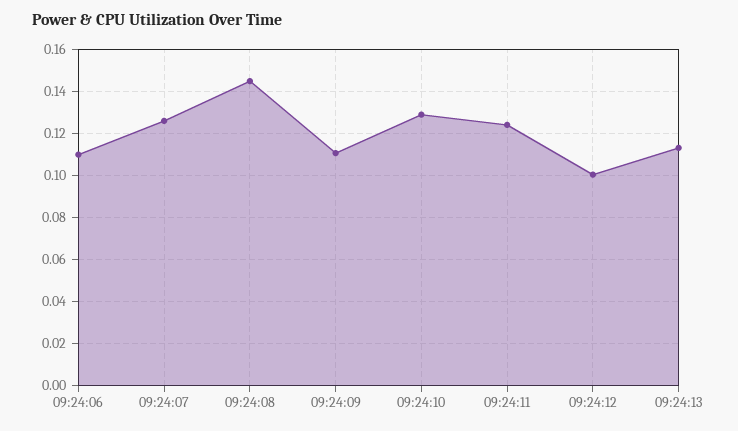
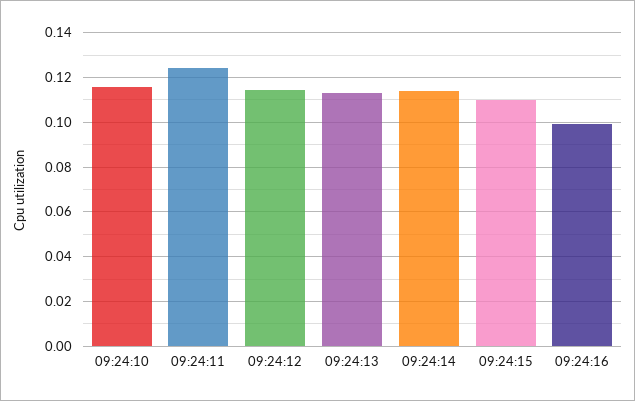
09:24:06: 0.11 -> none
09:24:07: 0.125 -> none
09:24:08: 0.145 -> none
09:24:09: 0.11 -> none
09:24:10: 0.13 -> 0.115
09:24:12: 0.1 -> 0.115
09:24:14: none -> 0.115
09:24:15: none -> 0.11
09:24:16: none -> 0.1

